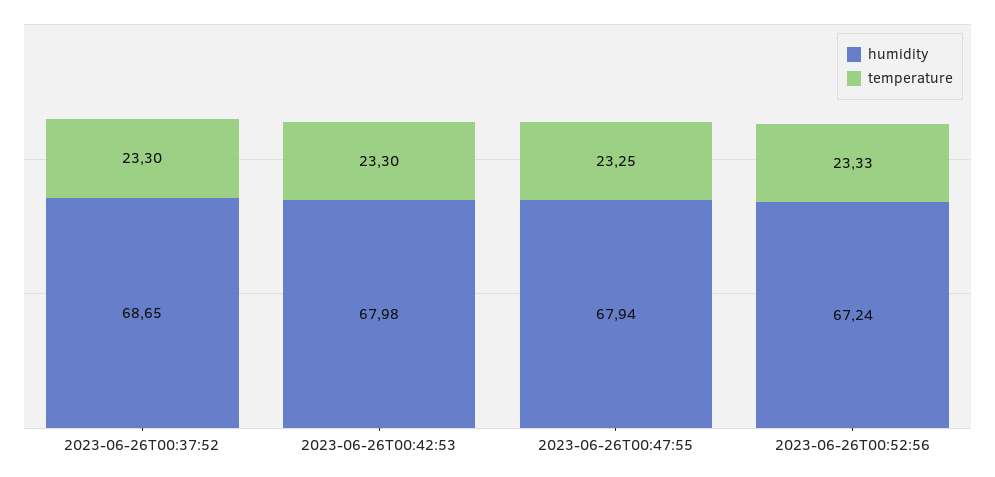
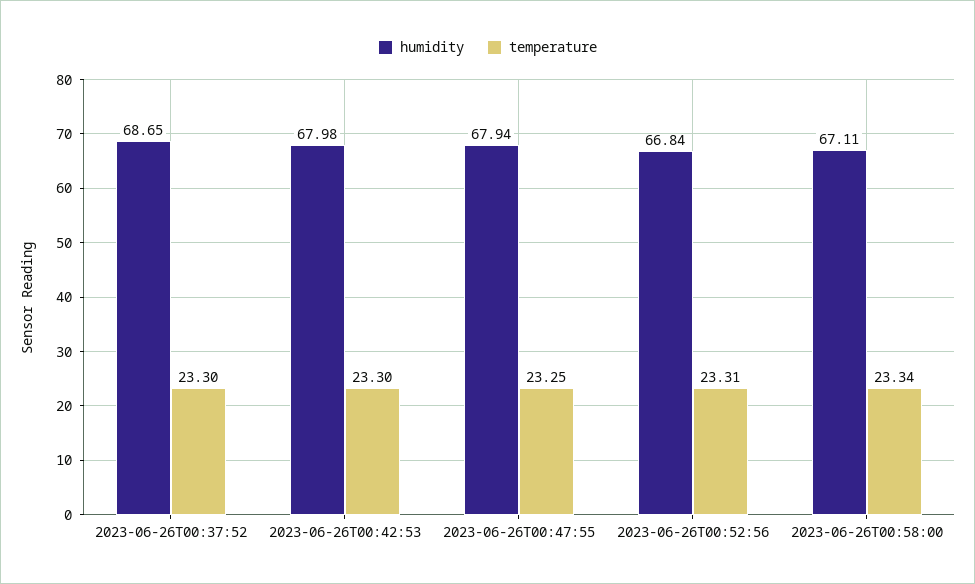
humidity, 2023-06-26T00:52:56: 67.24 -> 66.84
temperature, 2023-06-26T00:52:56: 23.33 -> 23.31
humidity, 2023-06-26T00:58:00: none -> 67.11
temperature, 2023-06-26T00:58:00: none -> 23.34

